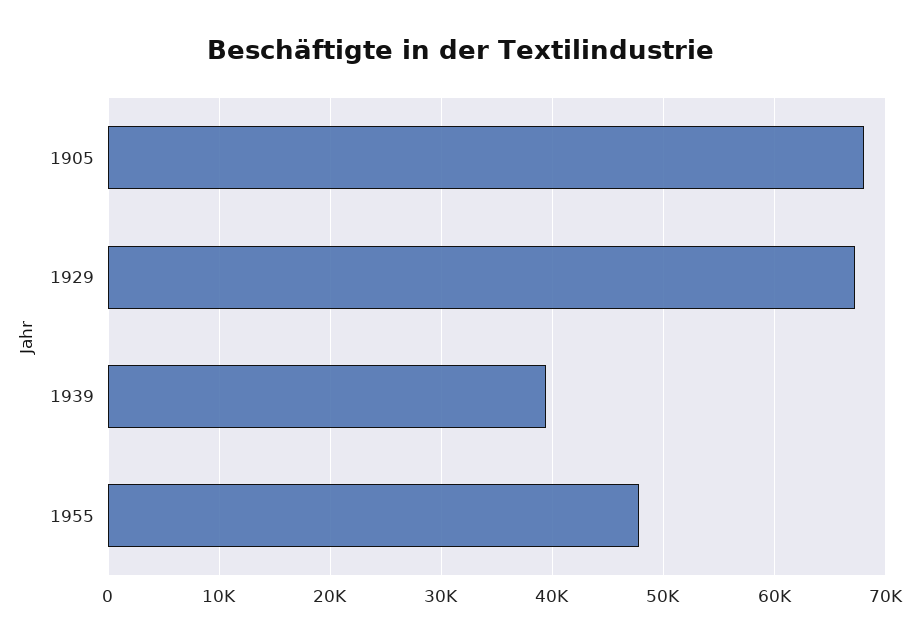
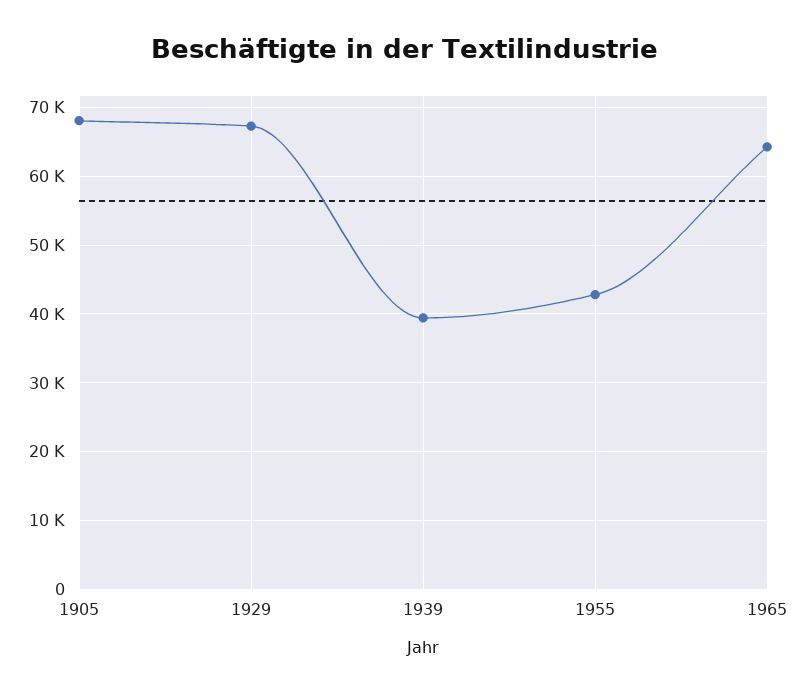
1955: 48000 -> 43000
1965: none -> 64000

